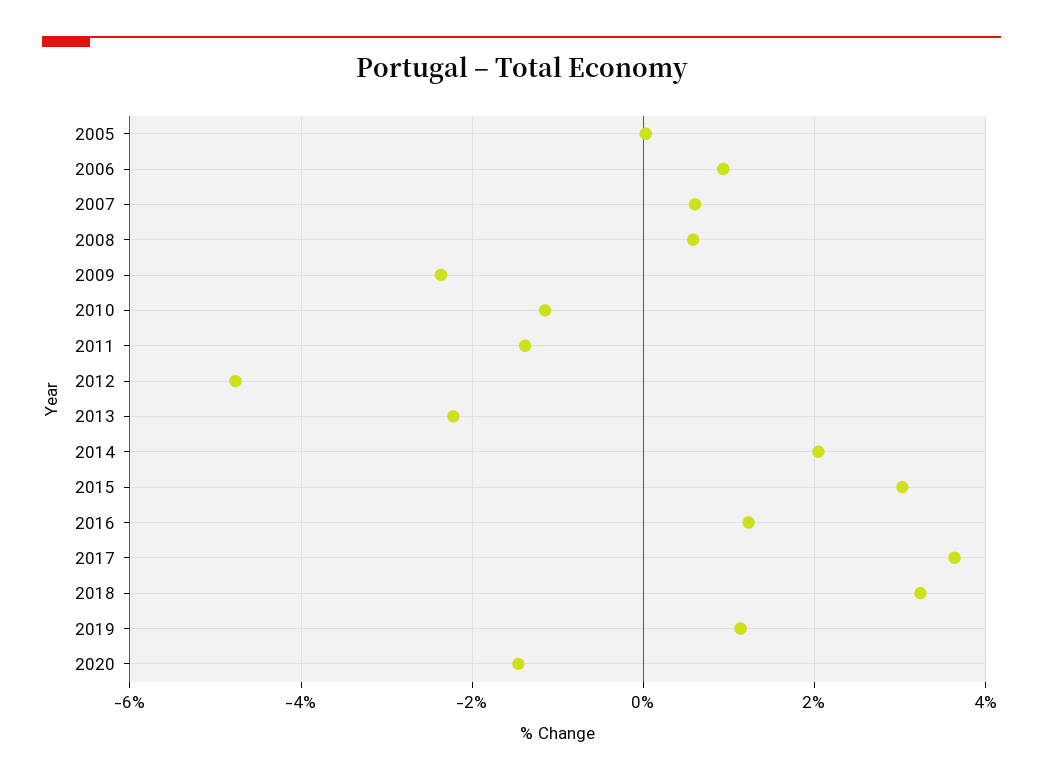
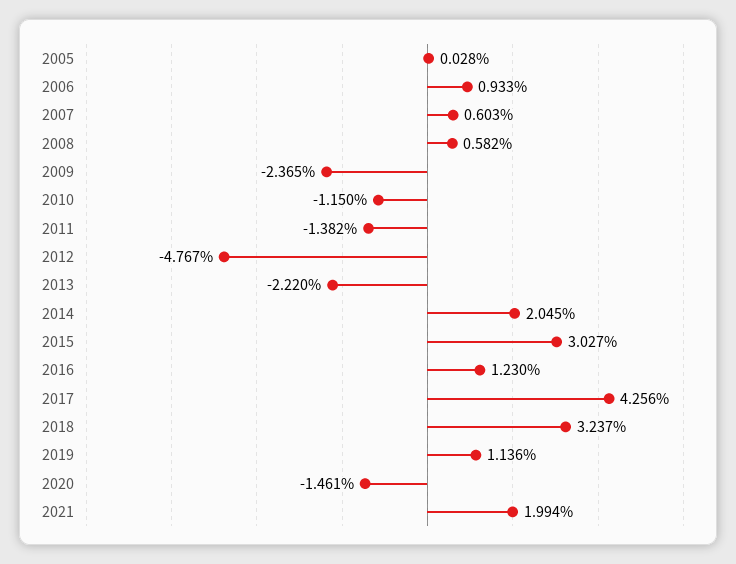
2017: 3.6 -> 4.256
2021: none -> 1.994

